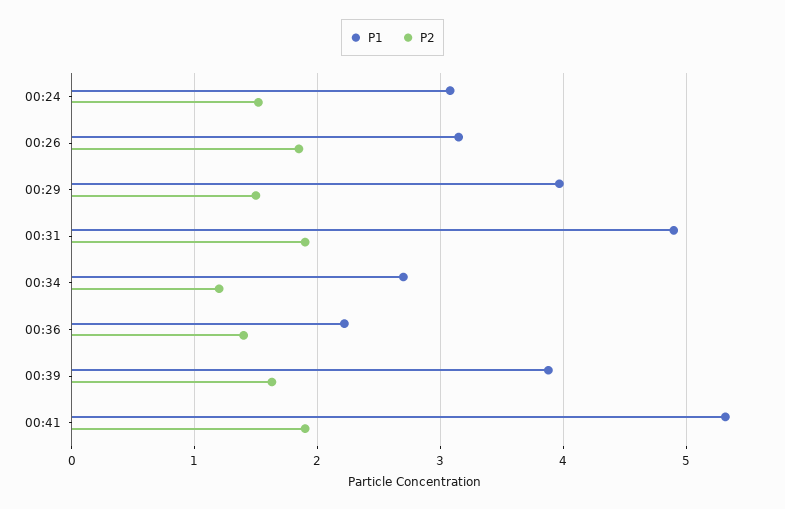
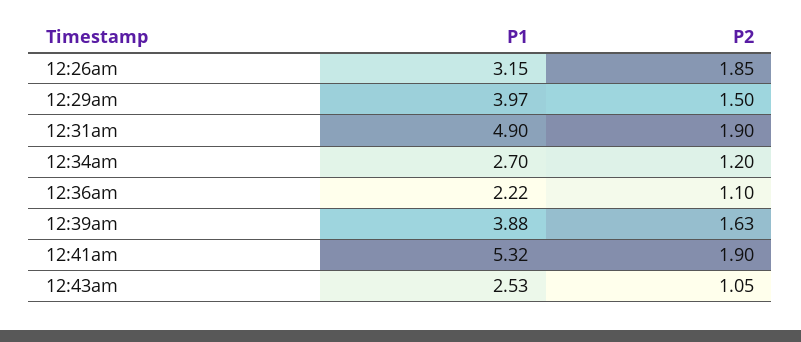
P1, 00:24: 3.1 -> none
P2, 00:24: 1.5 -> none
P2, 00:36: 1.4 -> 1.1
P1, 12:43am: none -> 2.53
P2, 12:43am: none -> 1.05

